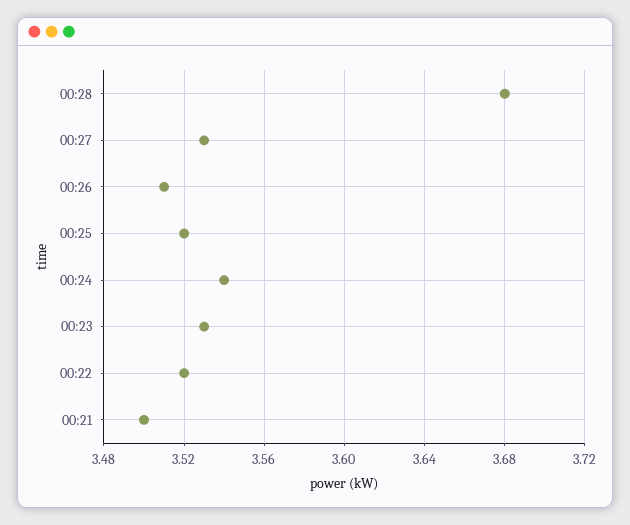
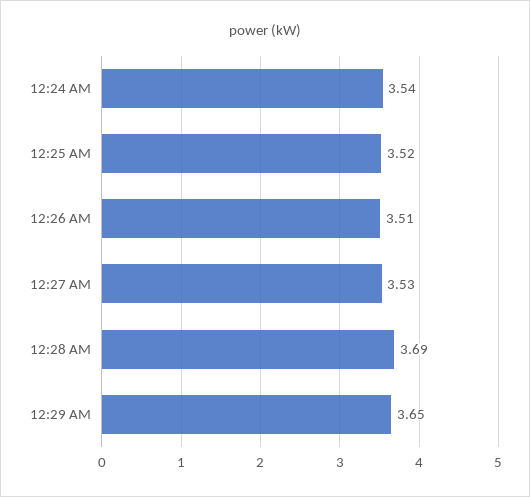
00:28: 3.68 -> 3.69
00:23: 3.53 -> none
00:22: 3.52 -> none
00:21: 3.5 -> none
12:29 AM: none -> 3.65

